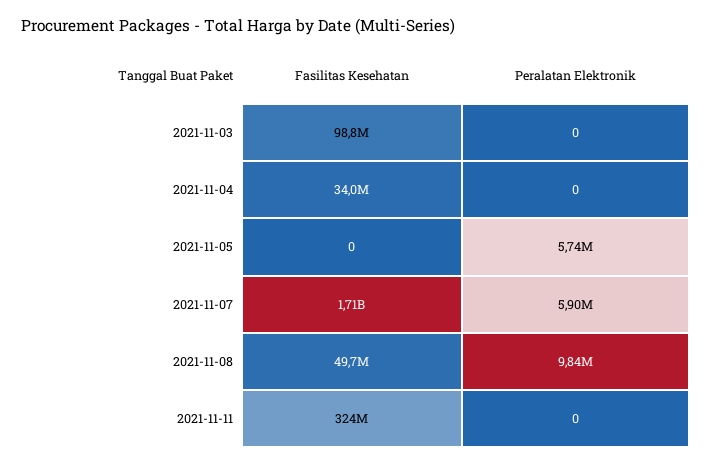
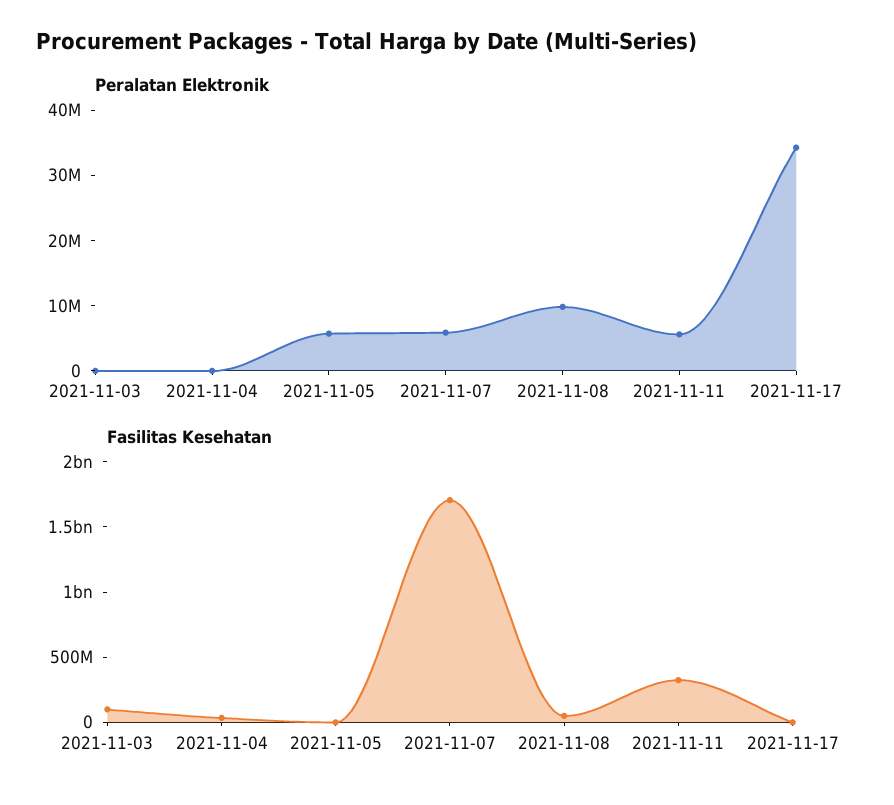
Peralatan Elektronik, 2021-11-11: 0 -> 6000000
Peralatan Elektronik, 2021-11-17: none -> 34000000
Fasilitas Kesehatan, 2021-11-17: none -> 0

